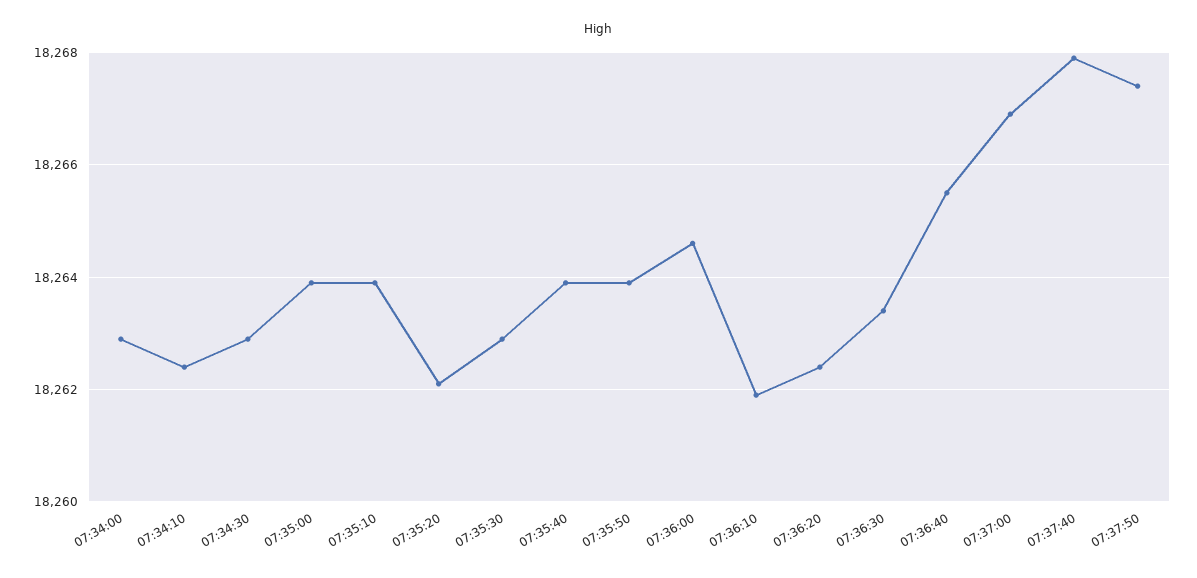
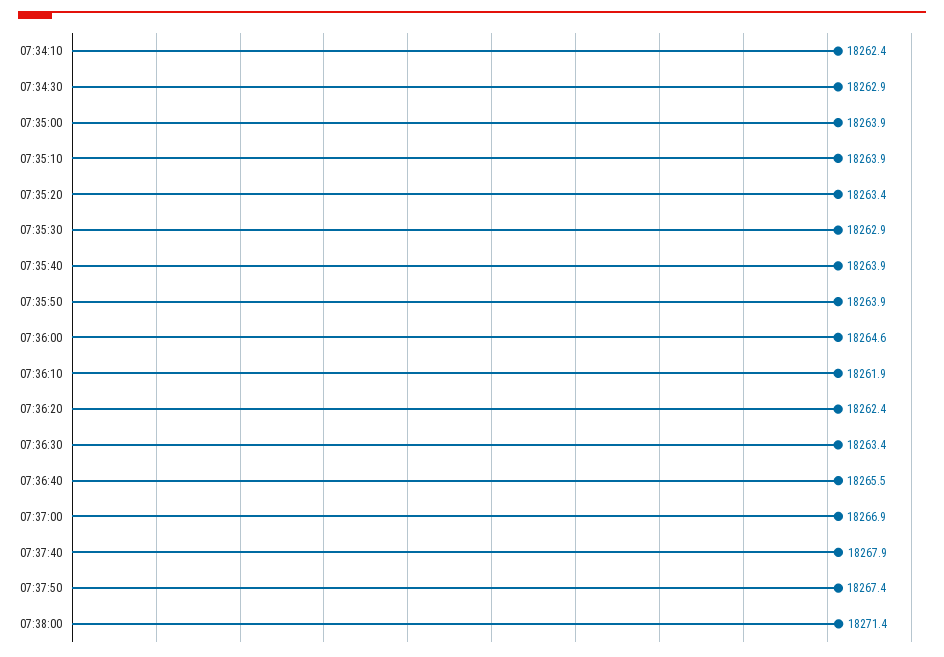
07:34:00: 18263 -> none
07:35:20: 18262 -> 18263.4
07:38:00: none -> 18271.4

